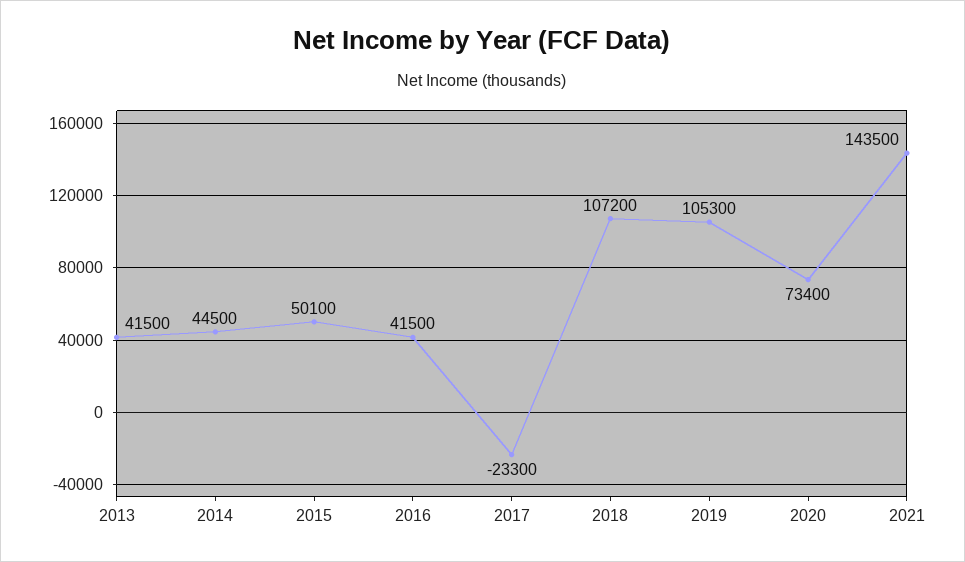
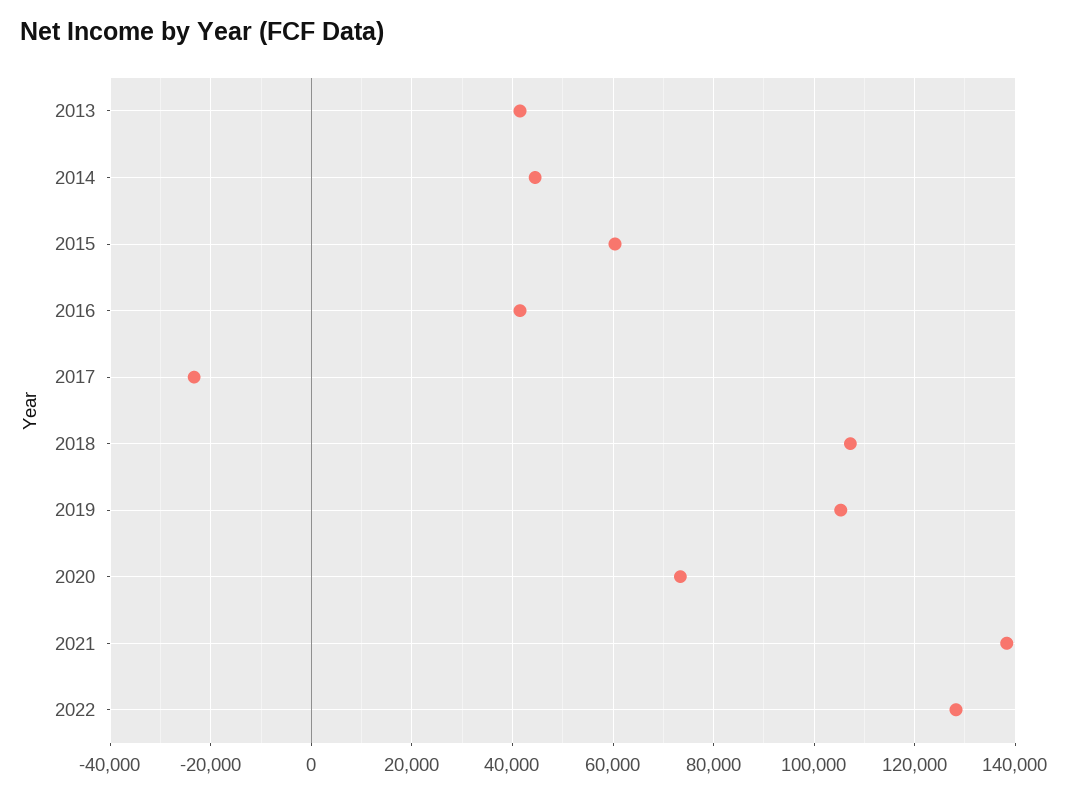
2015: 50100 -> 60000
2021: 143500 -> 138000
2022: none -> 128000

